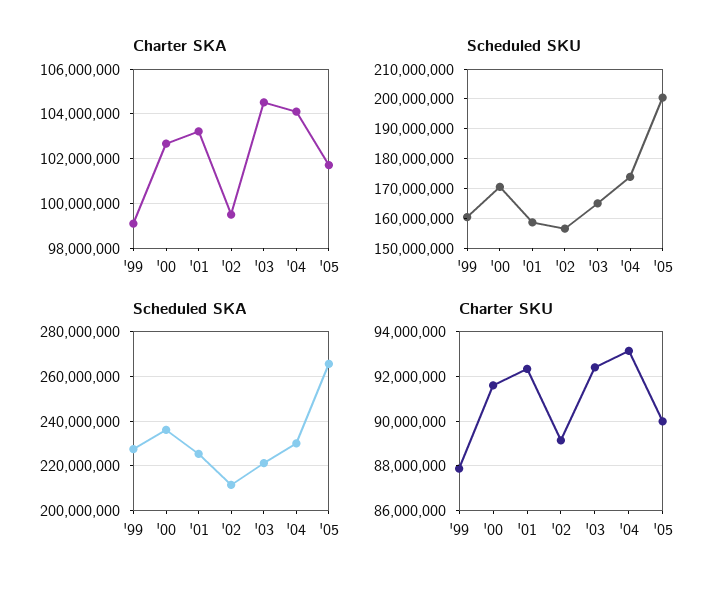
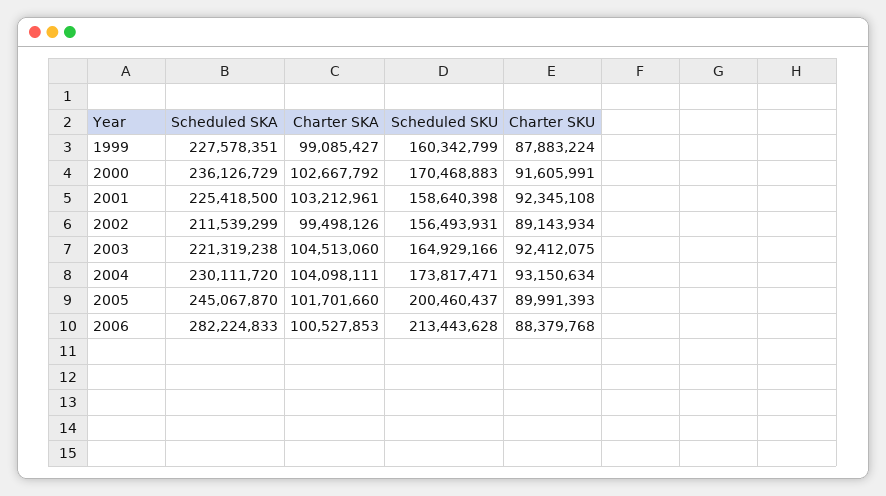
Scheduled SKA, '05: 265000000 -> 245067870
Scheduled SKA, 2006: none -> 282224833
Charter SKA, 2006: none -> 100527853
Scheduled SKU, 2006: none -> 213443628
Charter SKU, 2006: none -> 88379768

